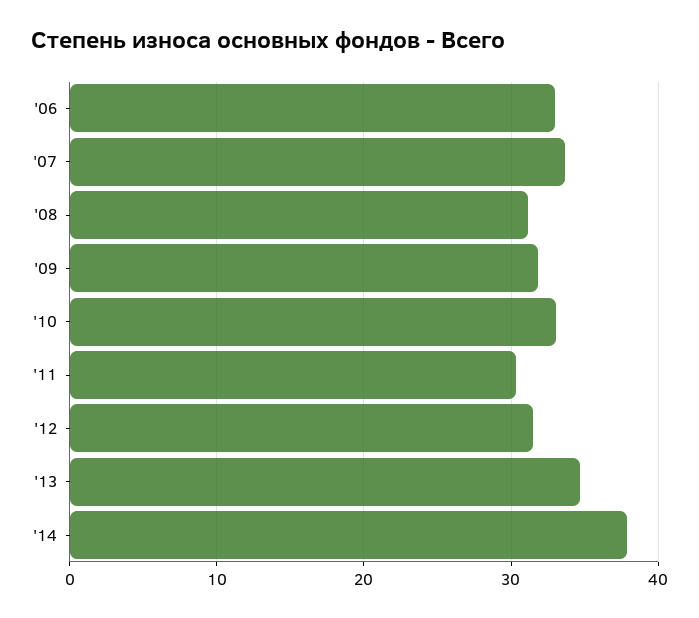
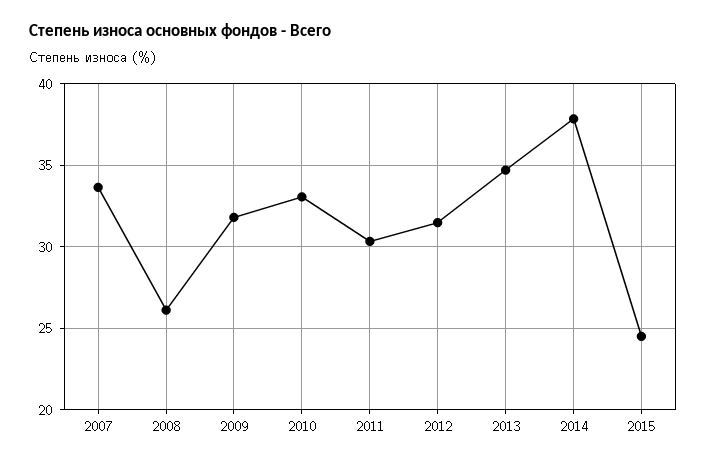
'06: 33 -> none
'08: 31 -> 26
2015: none -> 24.5

